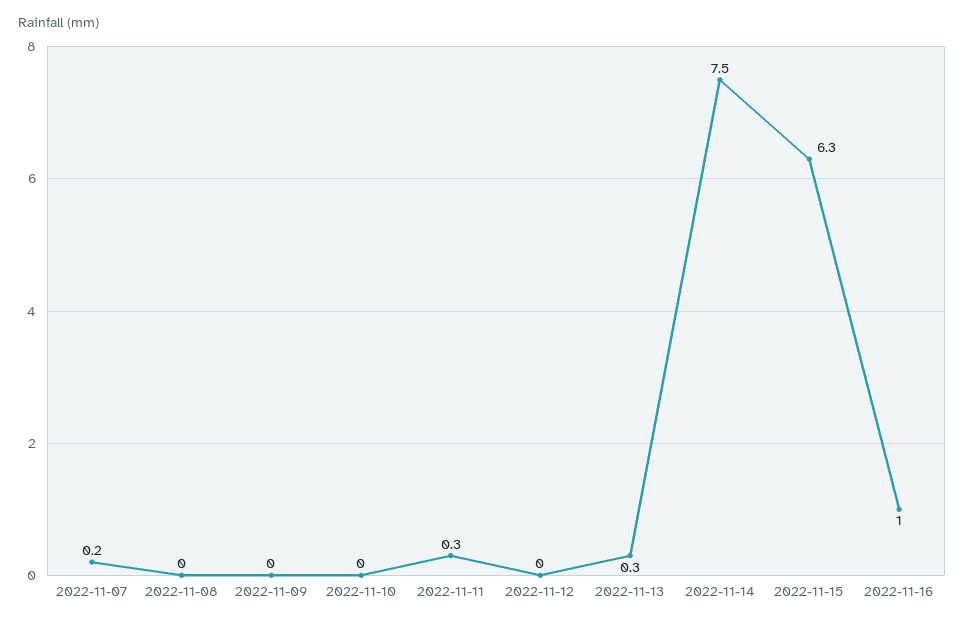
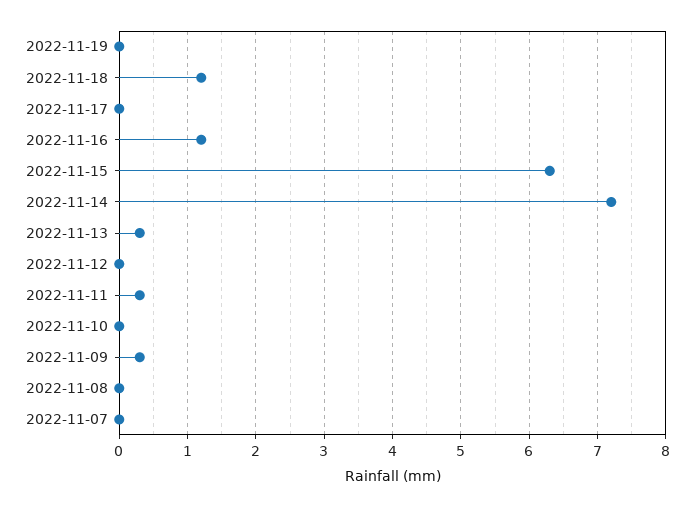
2022-11-07: 0.2 -> 0
2022-11-09: 0 -> 0.3
2022-11-14: 7.5 -> 7.2
2022-11-16: 1 -> 1.2
2022-11-19: none -> 0
2022-11-18: none -> 1.2
2022-11-17: none -> 0

